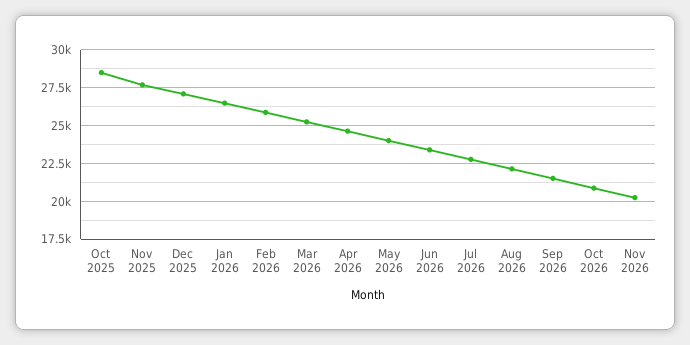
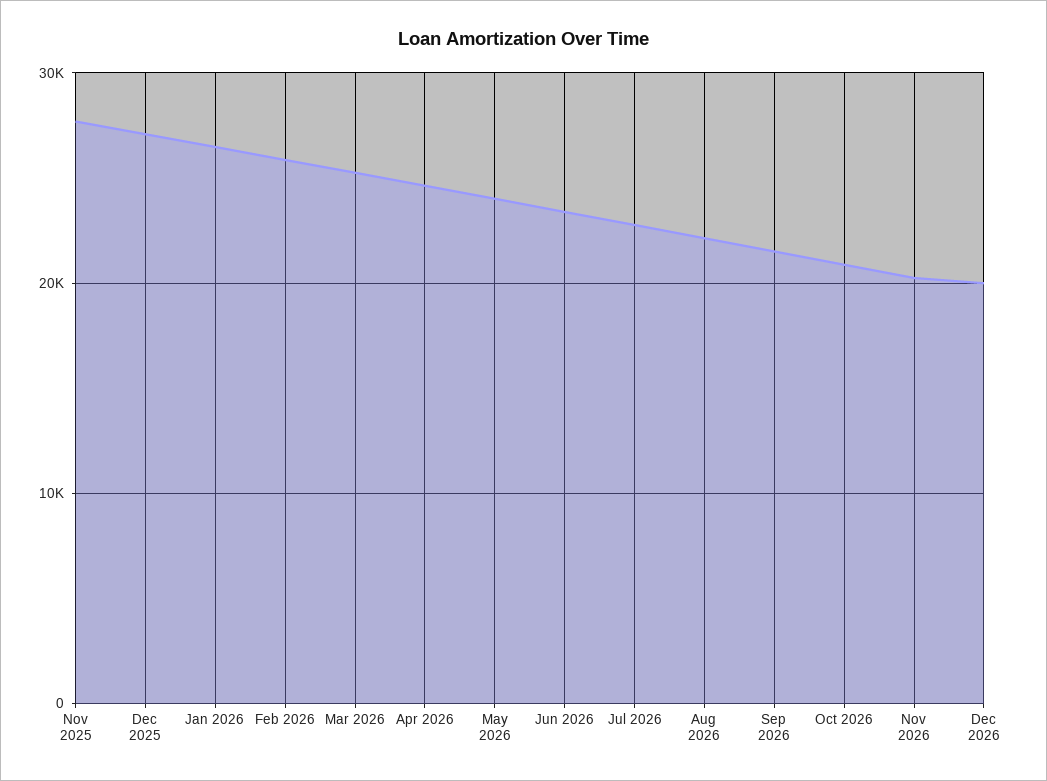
Oct 2025: 28500 -> none
Dec 2026: none -> 20000

